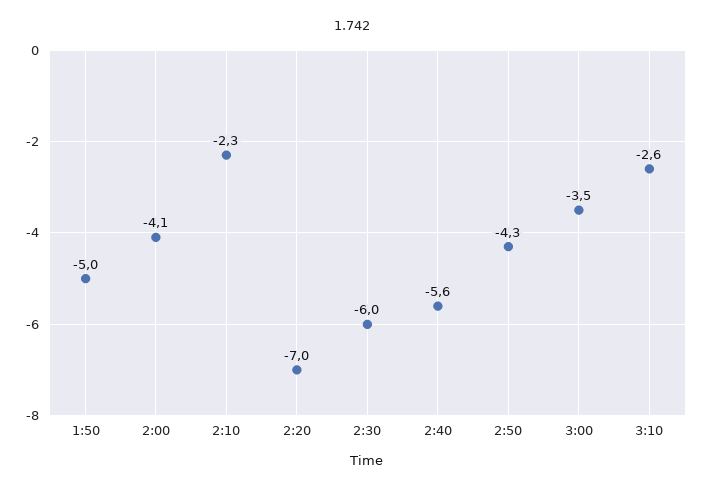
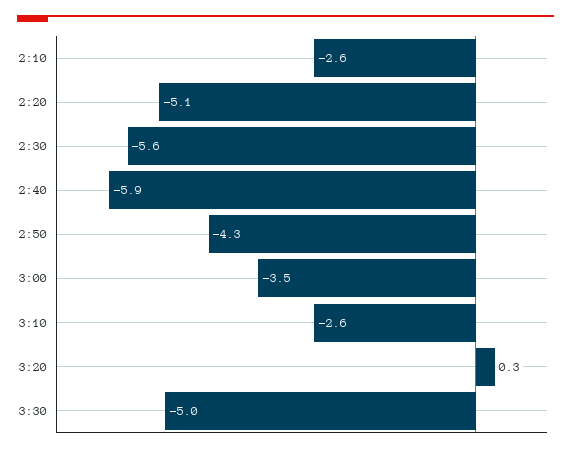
1:50: -5 -> none
2:00: -4.1 -> none
2:10: -2.3 -> -2.6
2:20: -7 -> -5.1
2:30: -6 -> -5.6
2:40: -5.6 -> -5.9
3:20: none -> 0.3
3:30: none -> -5

